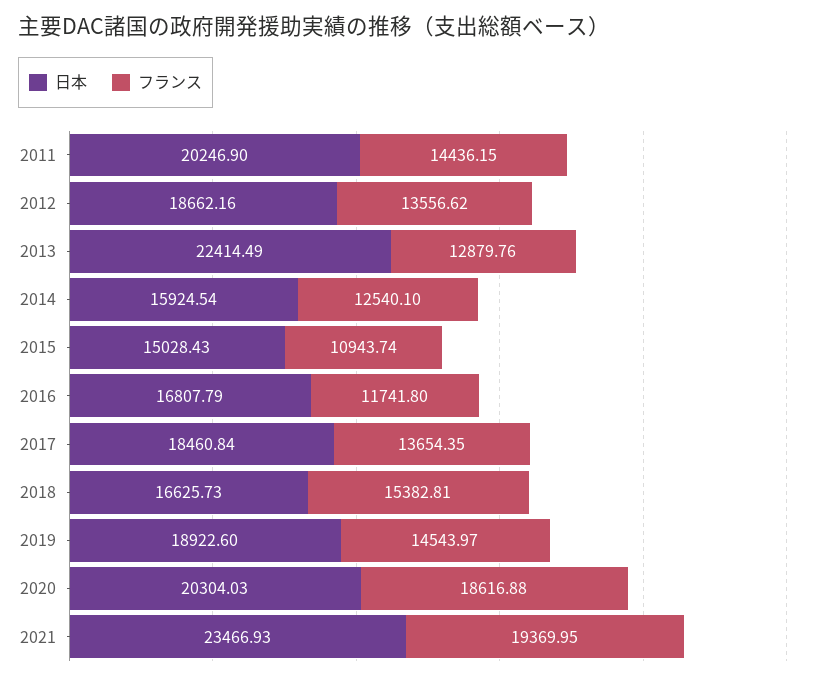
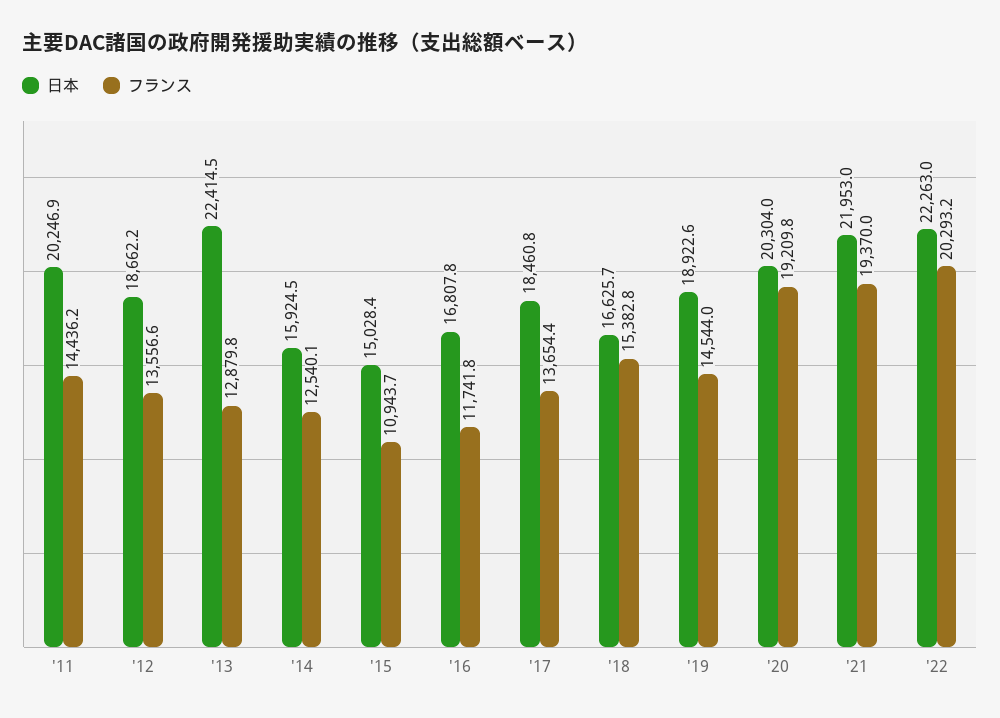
フランス, 2020: 18616.88 -> 19209.8
日本, 2021: 23466.93 -> 21953
日本, '22: none -> 22263
フランス, '22: none -> 20293.2

